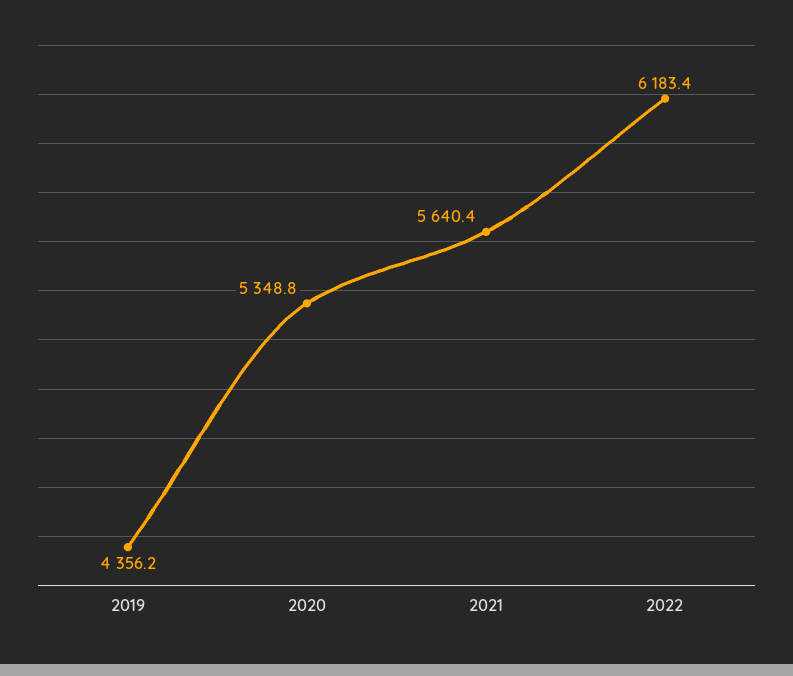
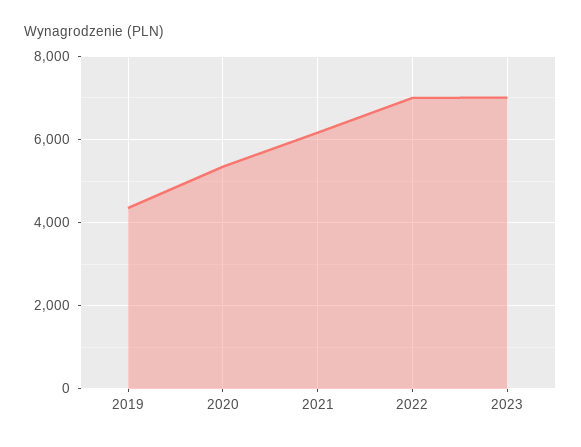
2021: 5640.4 -> 6200
2022: 6183.4 -> 7000
2023: none -> 7000

